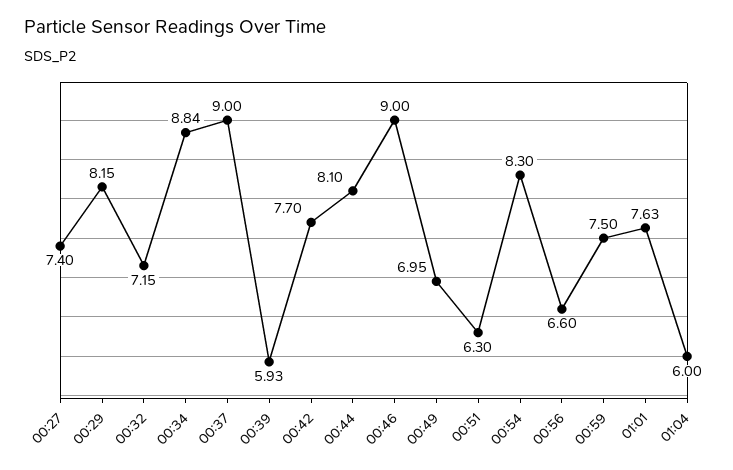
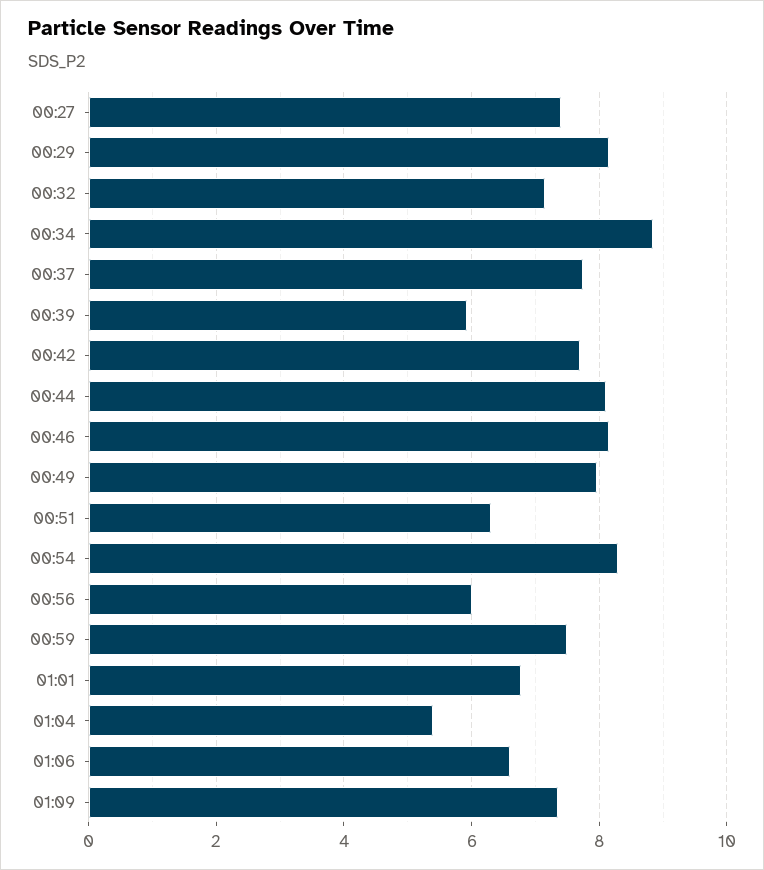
00:37: 9 -> 7.8
00:46: 9 -> 8.2
00:49: 6.95 -> 8
00:56: 6.6 -> 6
01:01: 7.63 -> 6.8
01:04: 6 -> 5.4
01:06: none -> 6.6
01:09: none -> 7.4

